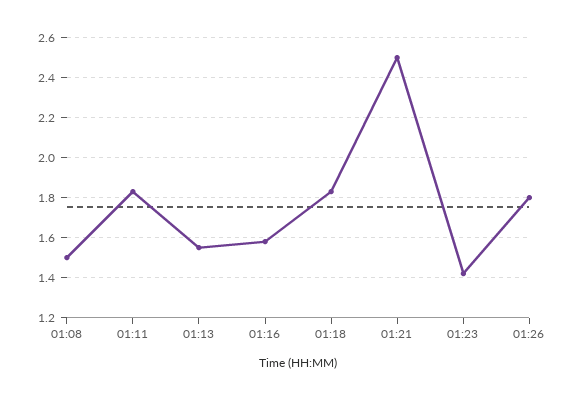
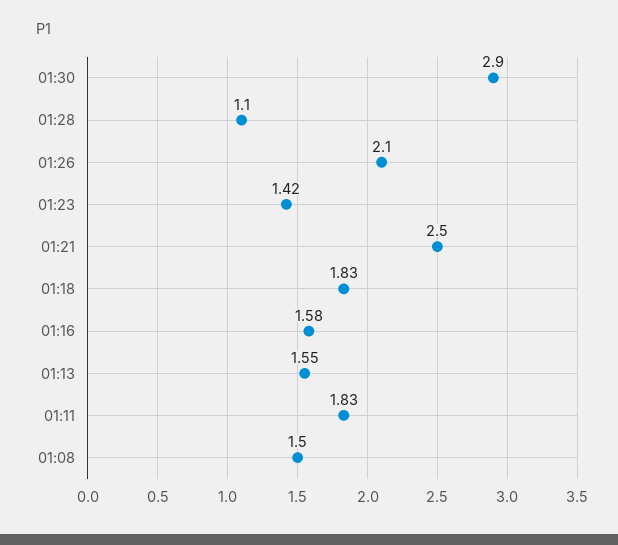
01:26: 1.8 -> 2.1
01:30: none -> 2.9
01:28: none -> 1.1

